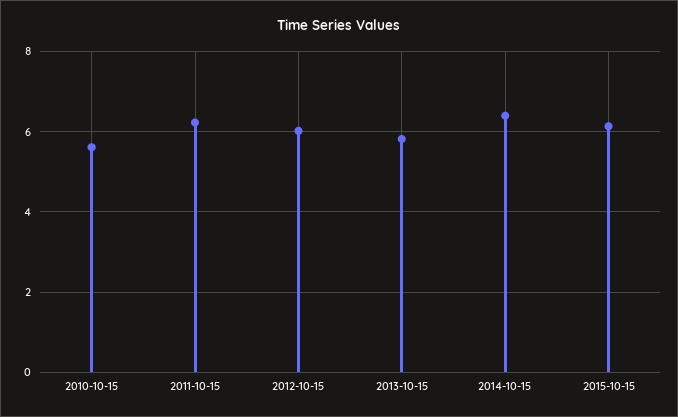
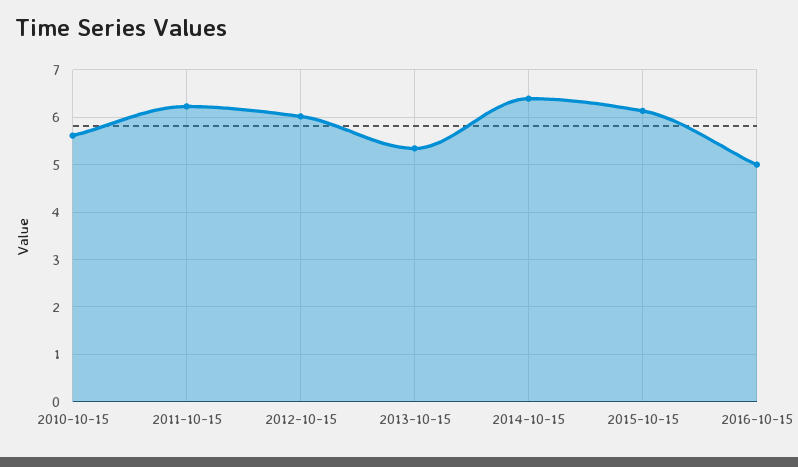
2013-10-15: 5.8 -> 5.4
2016-10-15: none -> 5

